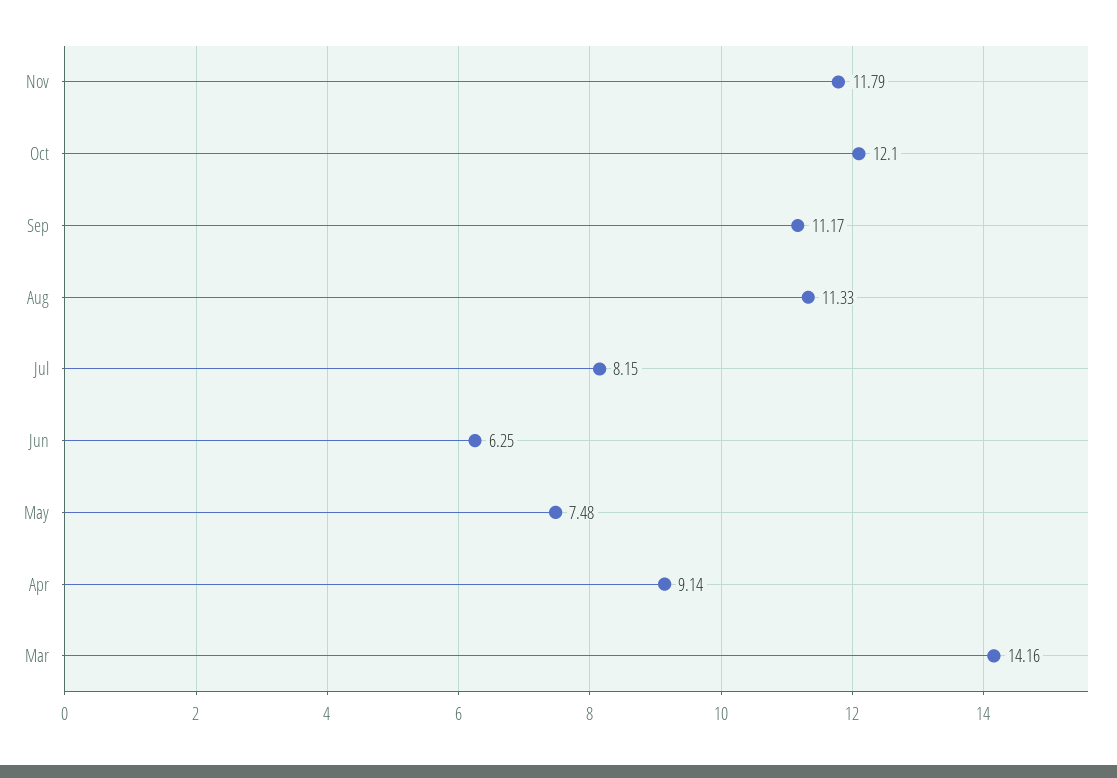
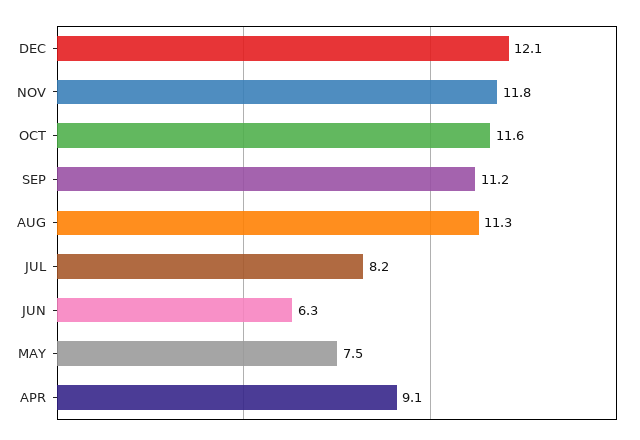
Oct: 12.1 -> 11.6
Mar: 14.16 -> none
DEC: none -> 12.1

